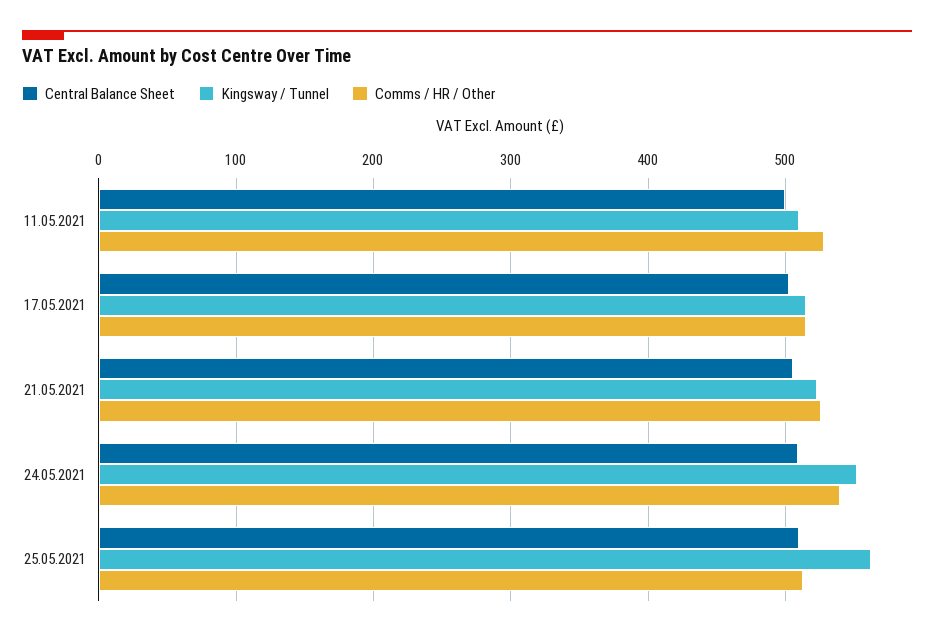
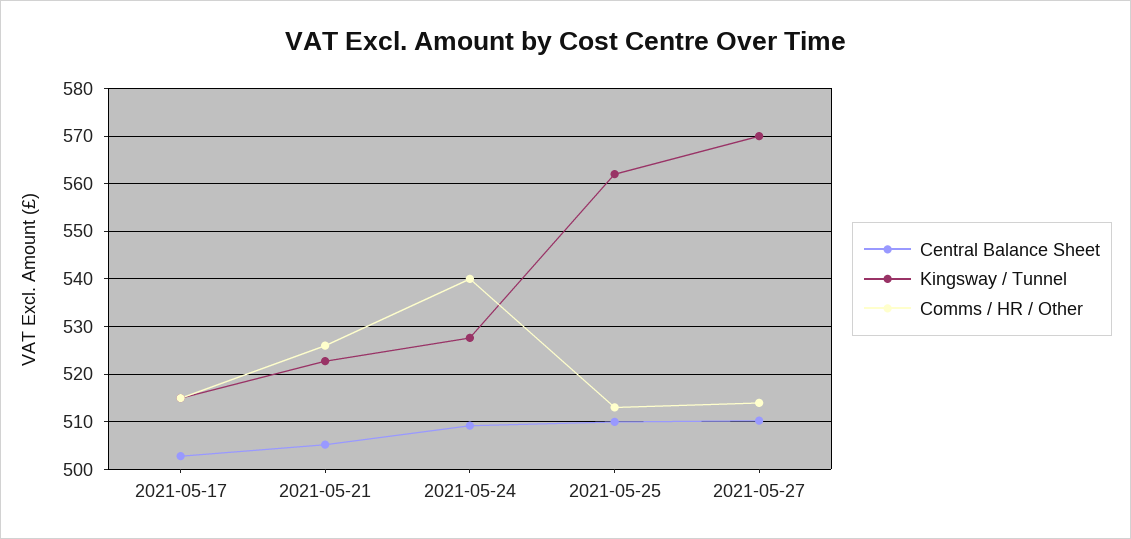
Central Balance Sheet, 11.05.2021: 500 -> none
Kingsway / Tunnel, 11.05.2021: 510 -> none
Comms / HR / Other, 11.05.2021: 530 -> none
Kingsway / Tunnel, 24.05.2021: 550 -> 528
Central Balance Sheet, 2021-05-27: none -> 510
Kingsway / Tunnel, 2021-05-27: none -> 570
Comms / HR / Other, 2021-05-27: none -> 514

